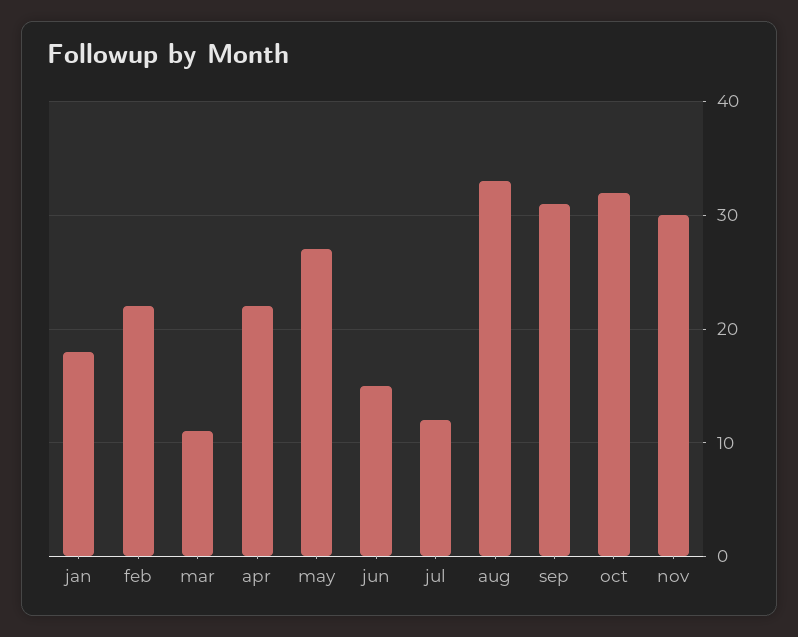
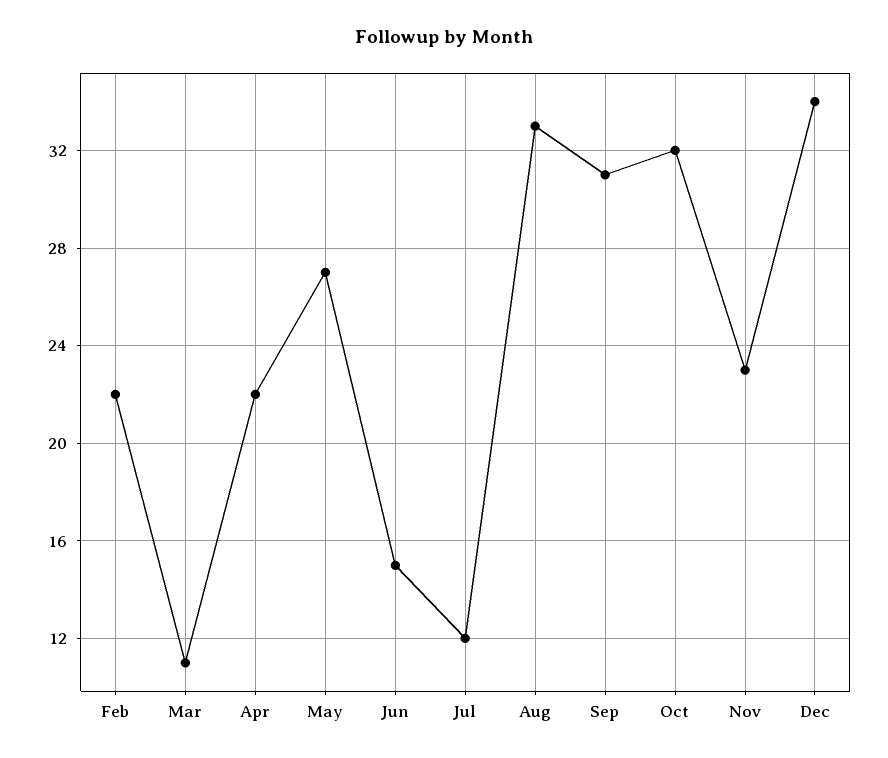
jan: 18 -> none
nov: 30 -> 23
Dec: none -> 34

